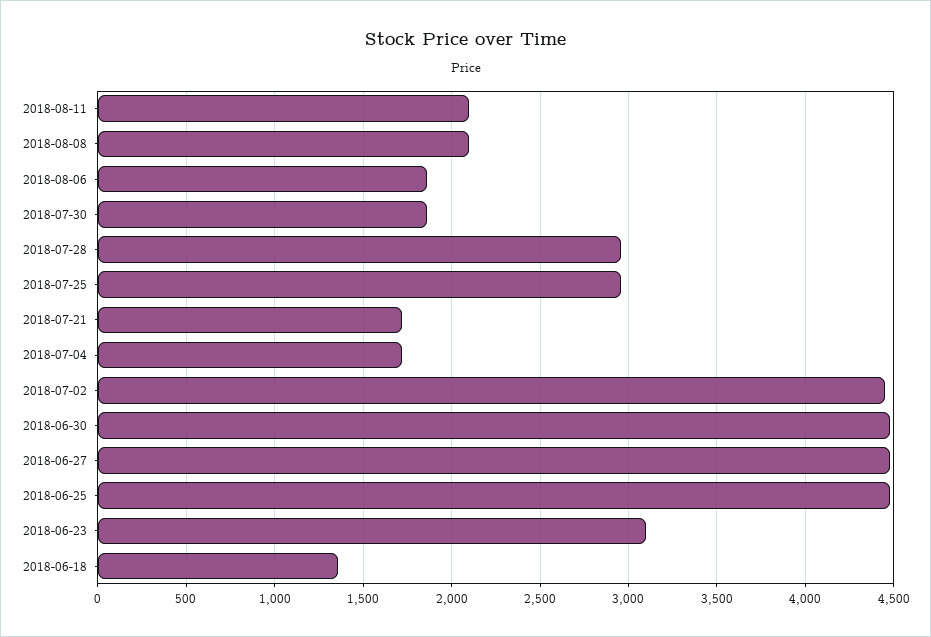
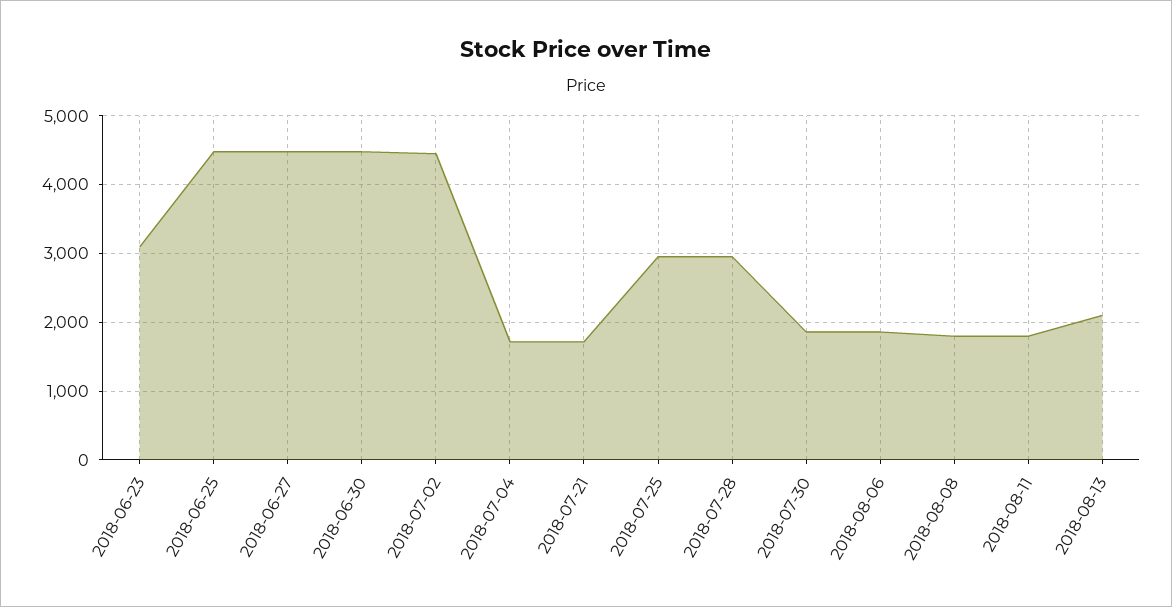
2018-08-11: 2100 -> 1800
2018-08-08: 2100 -> 1800
2018-06-18: 1350 -> none
2018-08-13: none -> 2100

